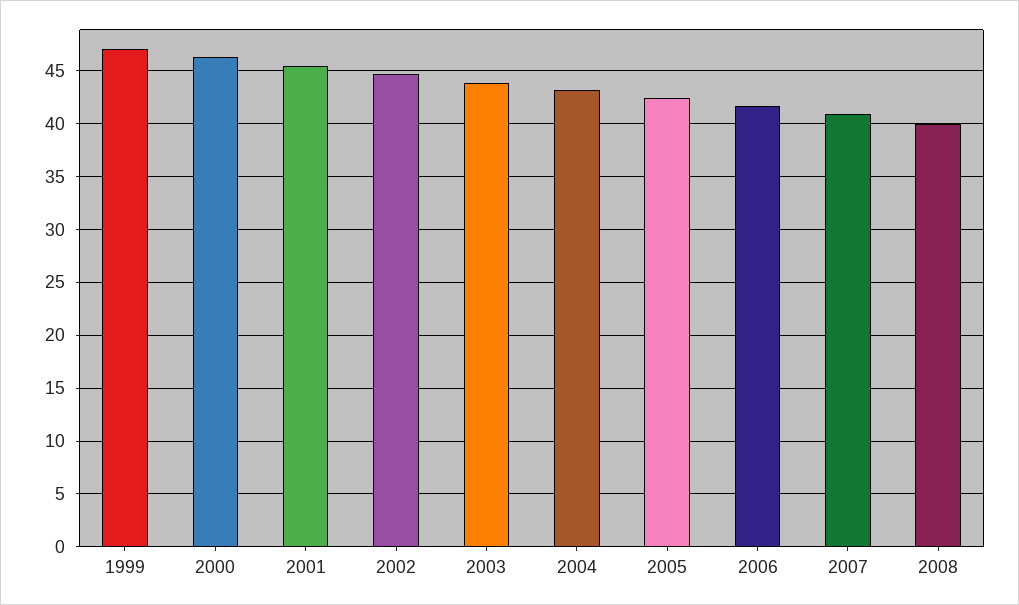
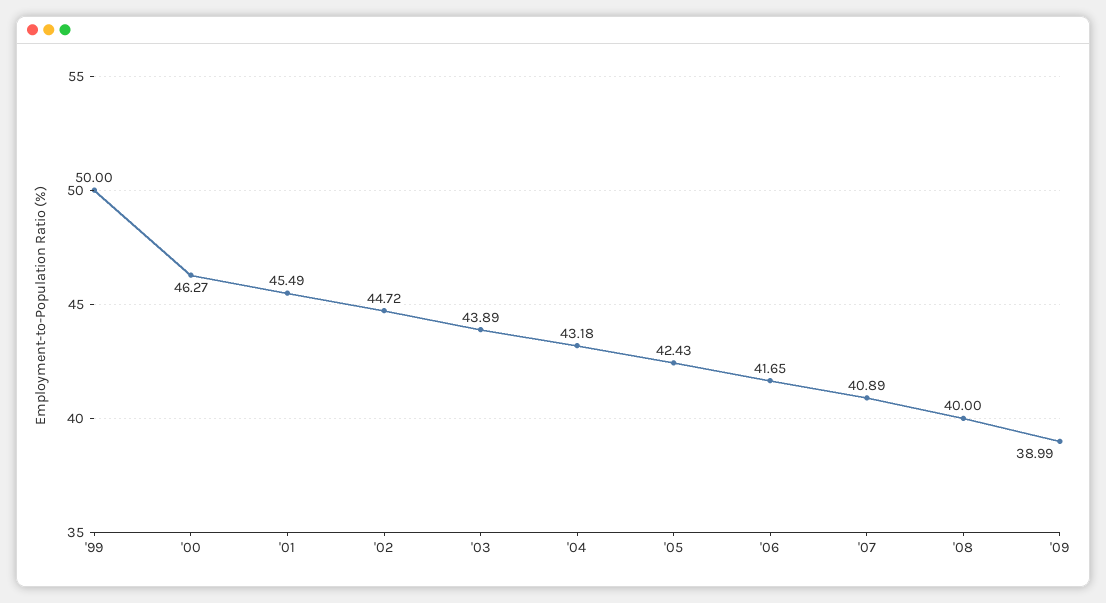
1999: 47 -> 50
'09: none -> 38.99

